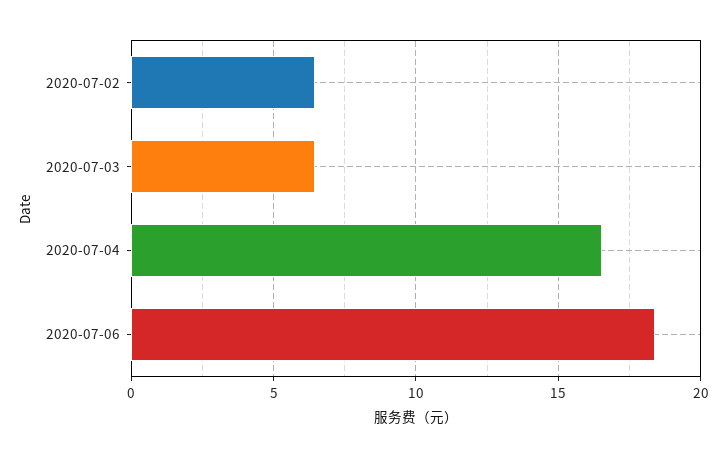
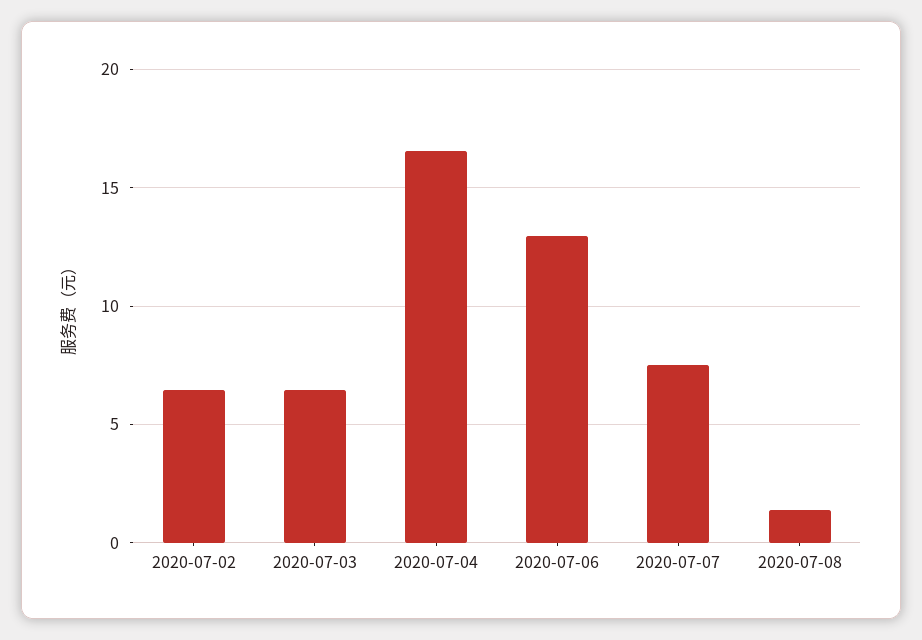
2020-07-06: 18.5 -> 13
2020-07-07: none -> 7.5
2020-07-08: none -> 1.5

